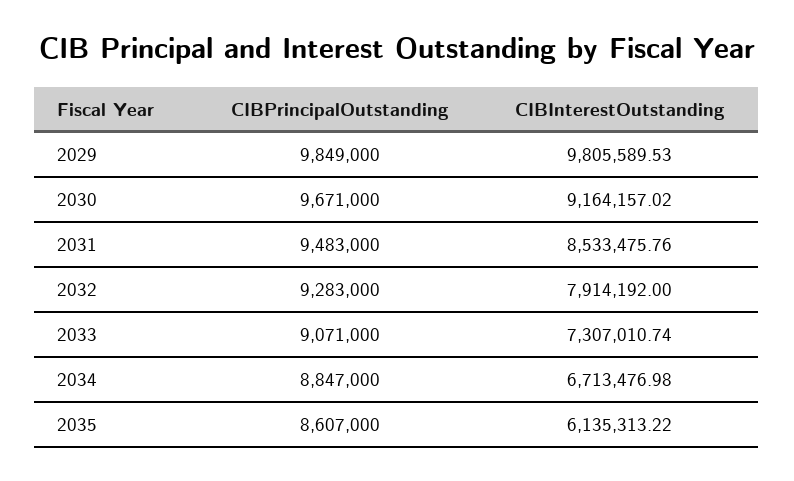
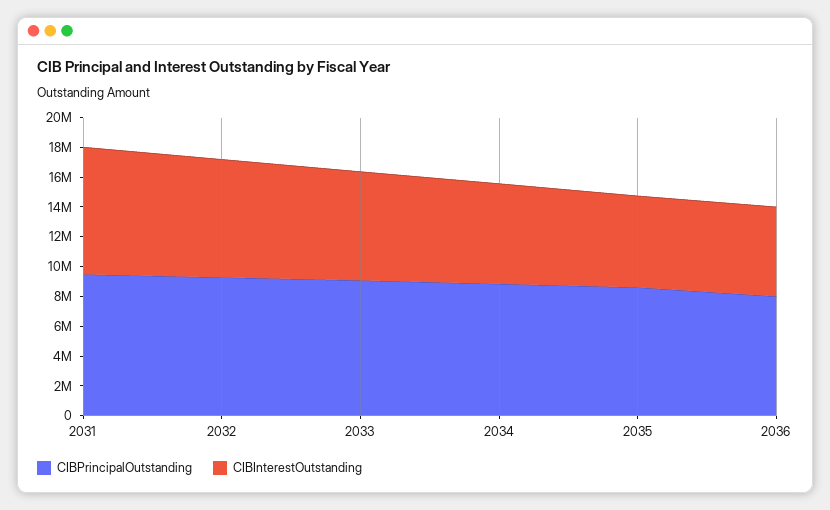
CIBPrincipalOutstanding, 2029: 9849000 -> none
CIBInterestOutstanding, 2029: 9805589.53 -> none
CIBPrincipalOutstanding, 2030: 9671000 -> none
CIBInterestOutstanding, 2030: 9164157.02 -> none
CIBPrincipalOutstanding, 2036: none -> 8000000
CIBInterestOutstanding, 2036: none -> 6000000

